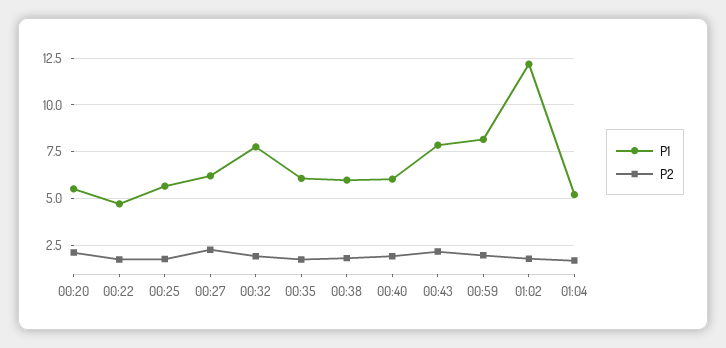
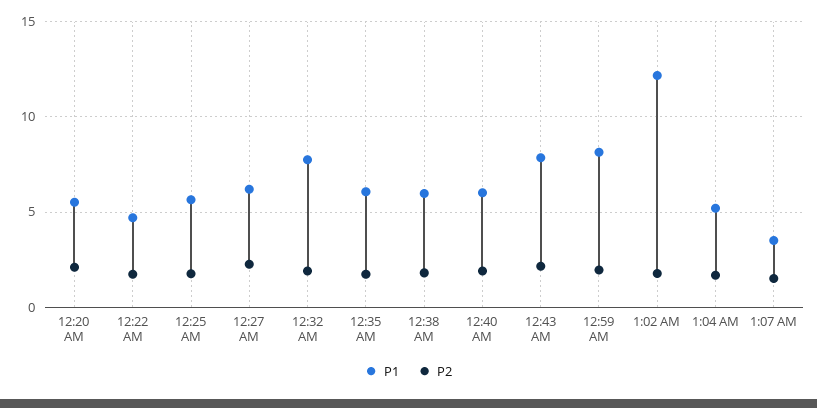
P1, 1:07 AM: none -> 3.5
P2, 1:07 AM: none -> 1.5

